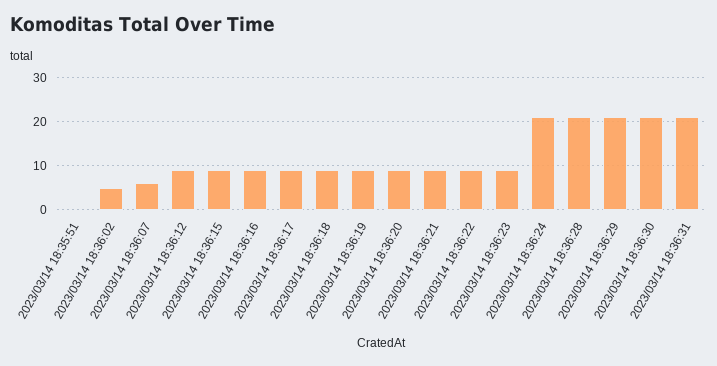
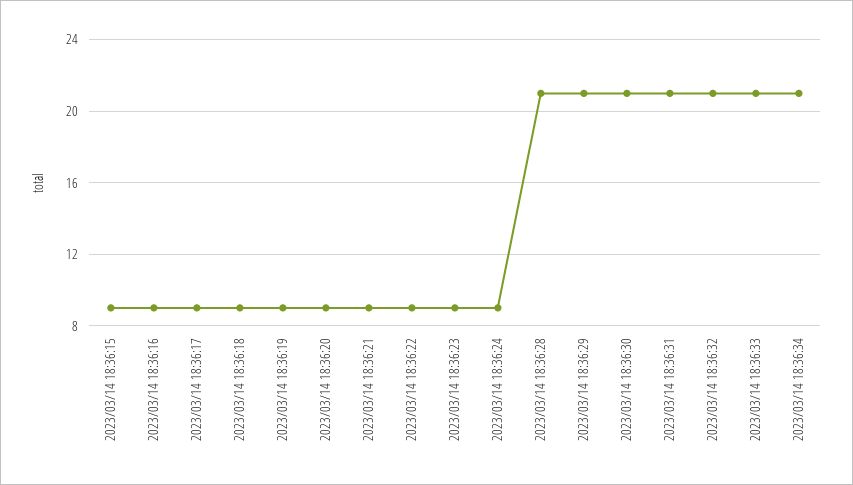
2023/03/14 18:35:51: 0 -> none
2023/03/14 18:36:02: 5 -> none
2023/03/14 18:36:07: 5 -> none
2023/03/14 18:36:12: 10 -> none
2023/03/14 18:36:24: 20 -> 9
2023/03/14 18:36:32: none -> 21
2023/03/14 18:36:33: none -> 21
2023/03/14 18:36:34: none -> 21

